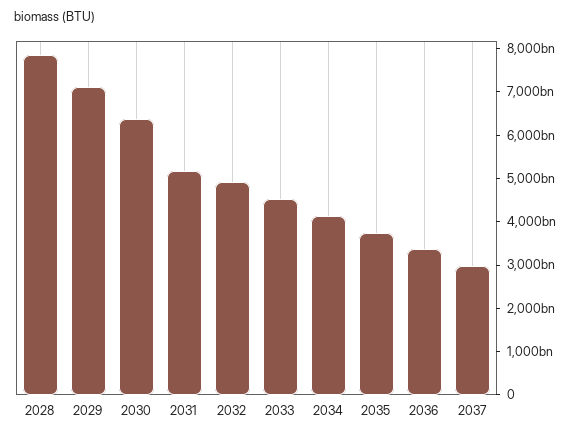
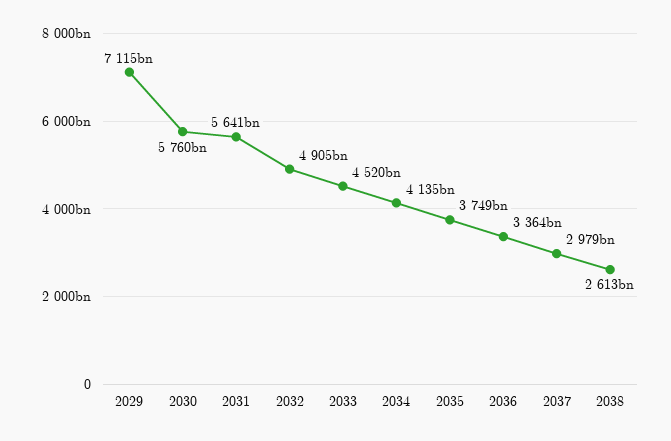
2028: 7800000000000 -> none
2030: 6400000000000 -> 5760000000000
2031: 5200000000000 -> 5641000000000
2038: none -> 2613000000000

